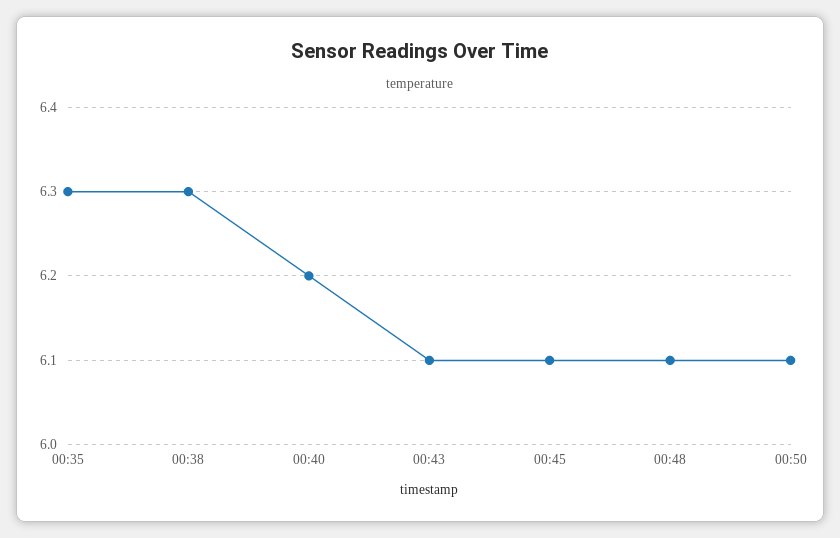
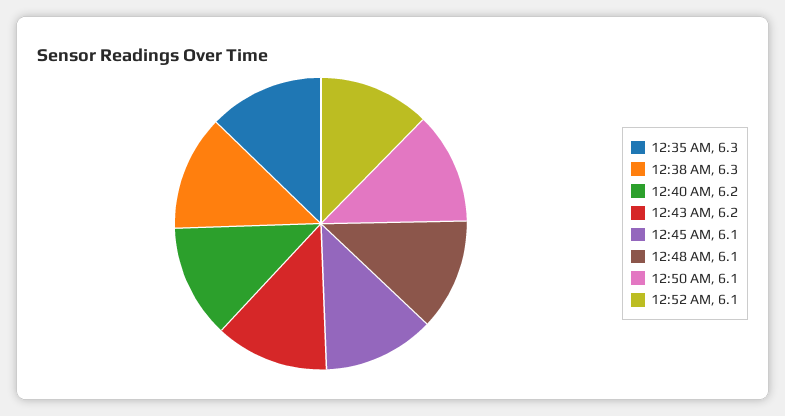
00:43: 6.1 -> 6.2
12:52 AM: none -> 6.1

